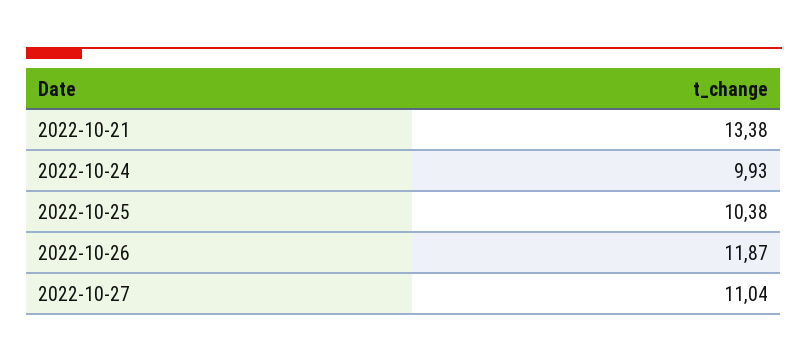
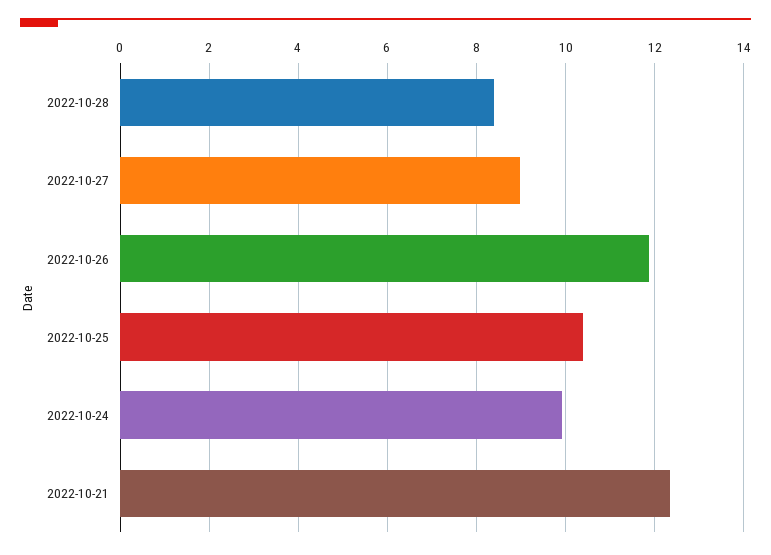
2022-10-21: 13.38 -> 12.4
2022-10-27: 11.04 -> 9
2022-10-28: none -> 8.4

